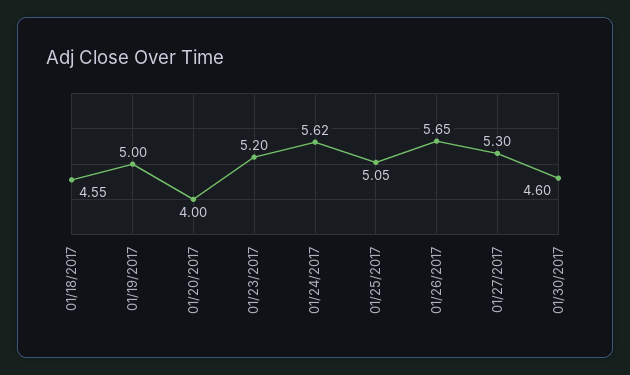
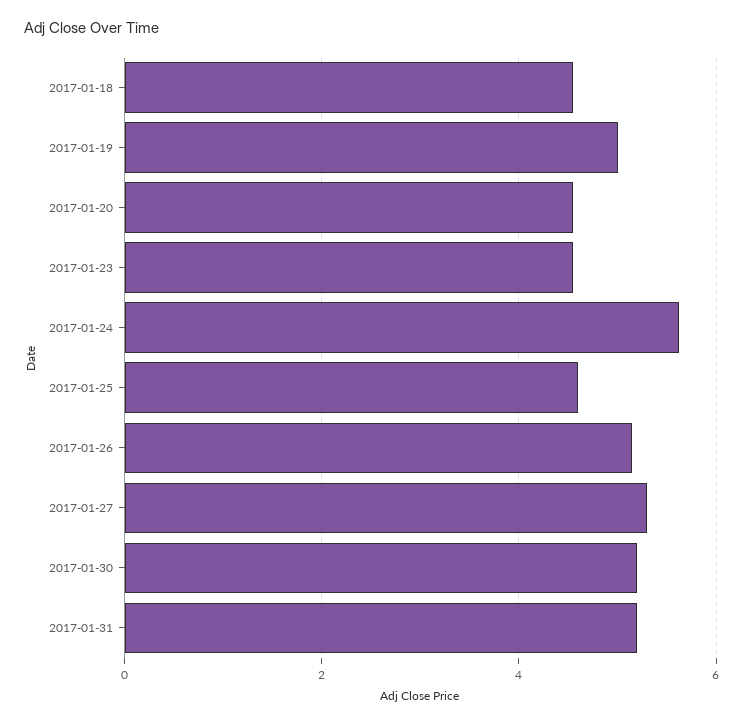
01/20/2017: 4 -> 4.6
01/23/2017: 5.2 -> 4.6
01/25/2017: 5.05 -> 4.6
01/26/2017: 5.65 -> 5.2
01/30/2017: 4.6 -> 5.2
2017-01-31: none -> 5.2

